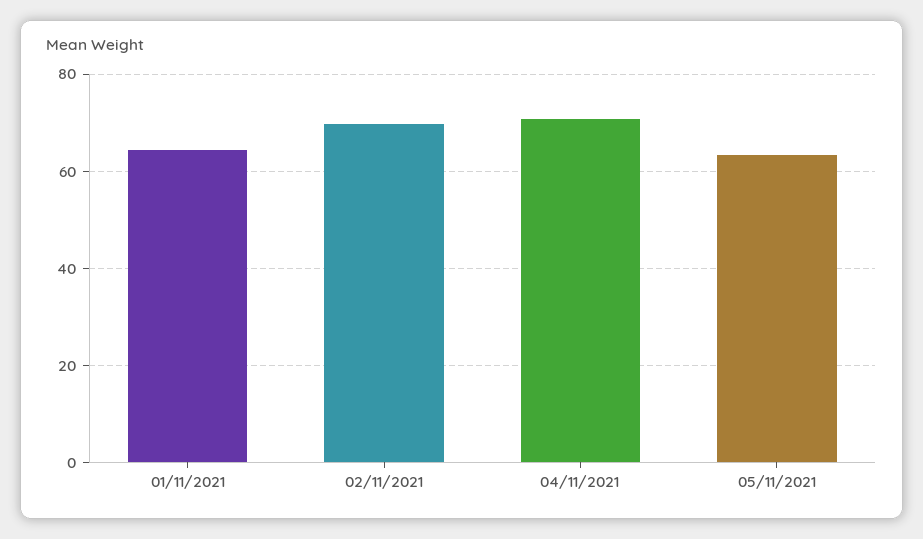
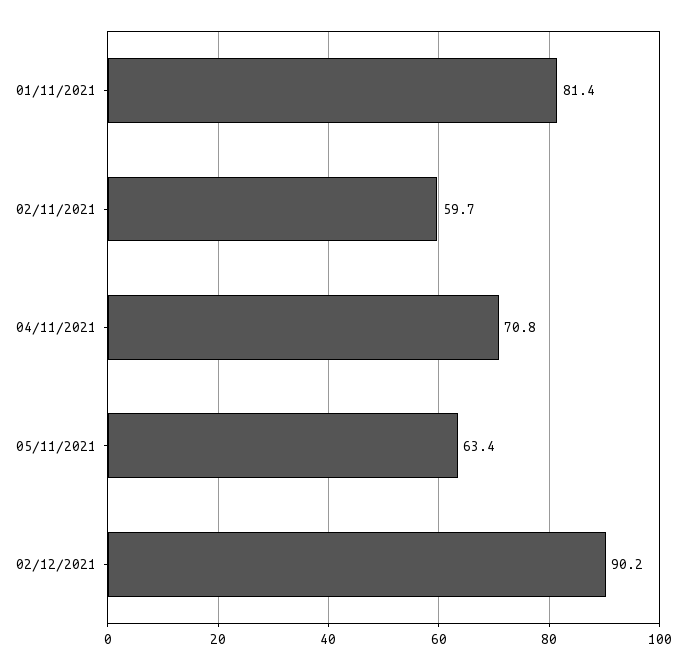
01/11/2021: 64 -> 81.4
02/11/2021: 70 -> 59.7
02/12/2021: none -> 90.2

